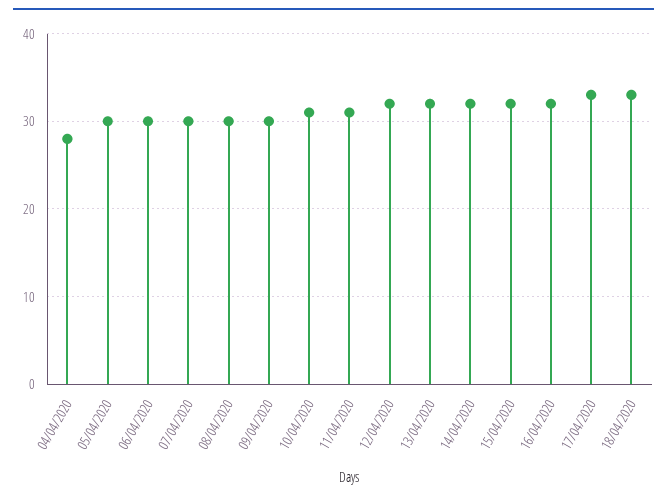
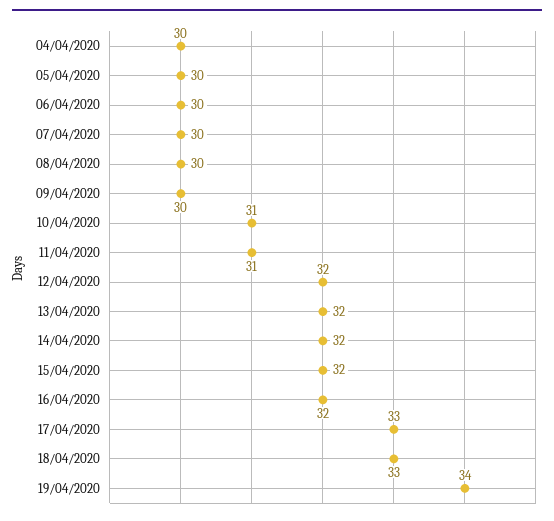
04/04/2020: 28 -> 30
19/04/2020: none -> 34

